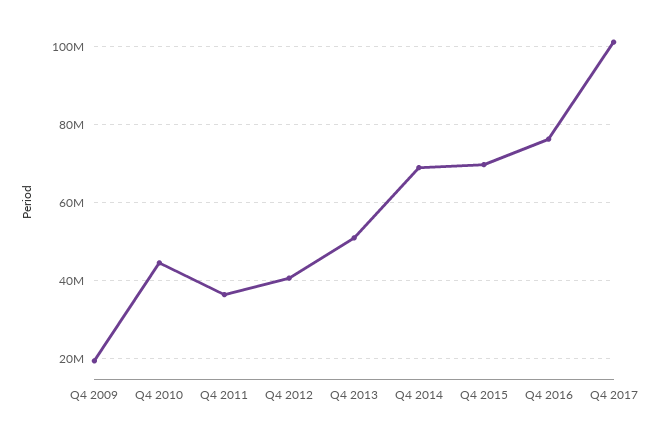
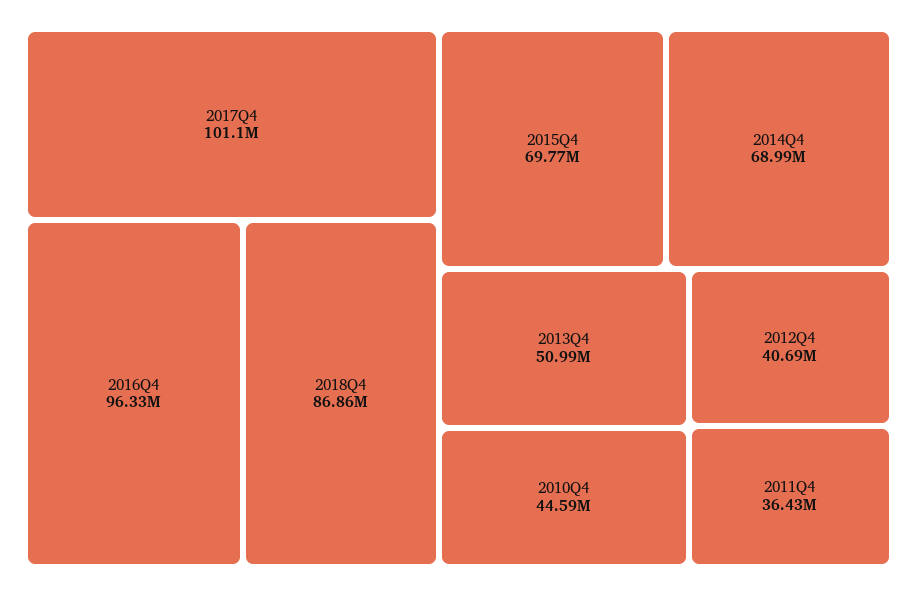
Q4 2009: 20000000 -> none
Q4 2016: 76000000 -> 96330000
2018Q4: none -> 86860000

